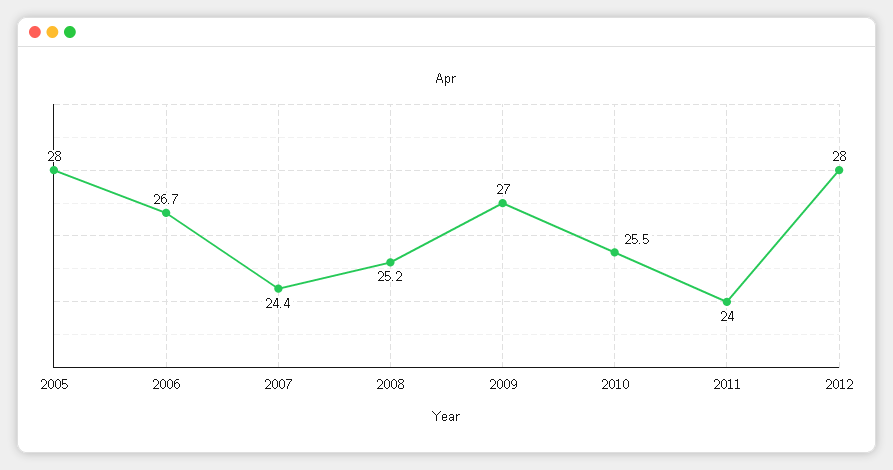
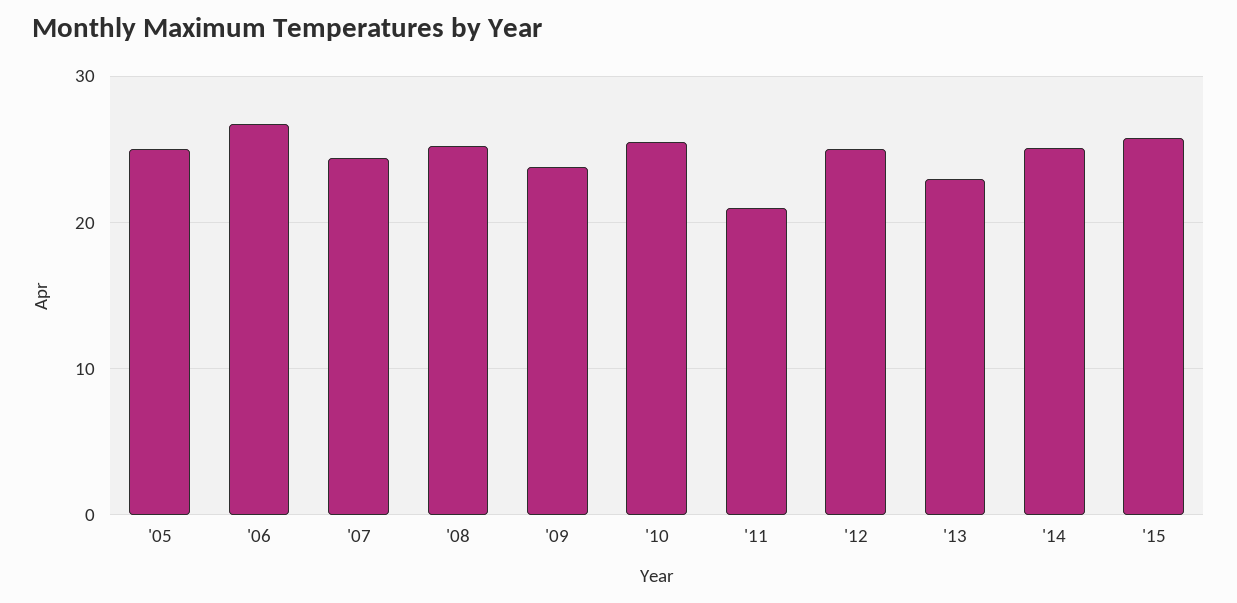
2005: 28 -> 25
2009: 27 -> 24
2011: 24 -> 21
2012: 28 -> 25
'13: none -> 23
'14: none -> 25
'15: none -> 26

